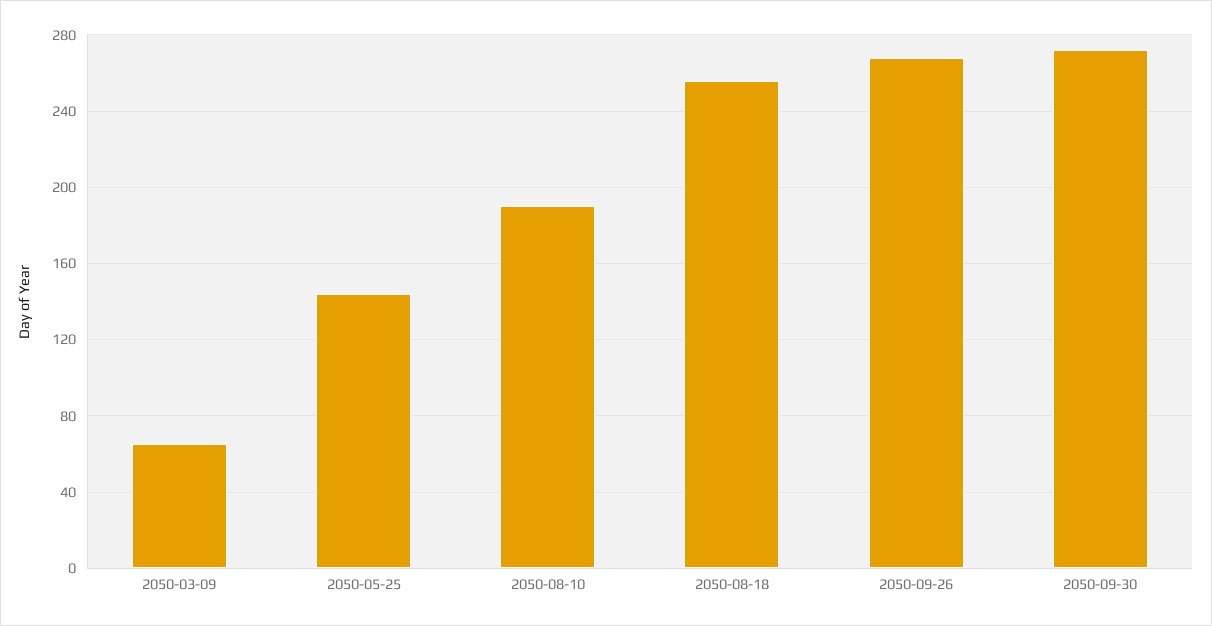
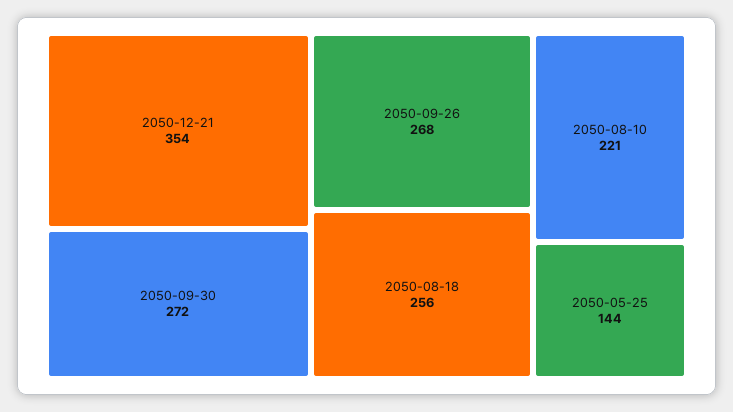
2050-03-09: 65 -> none
2050-08-10: 190 -> 221
2050-12-21: none -> 354

